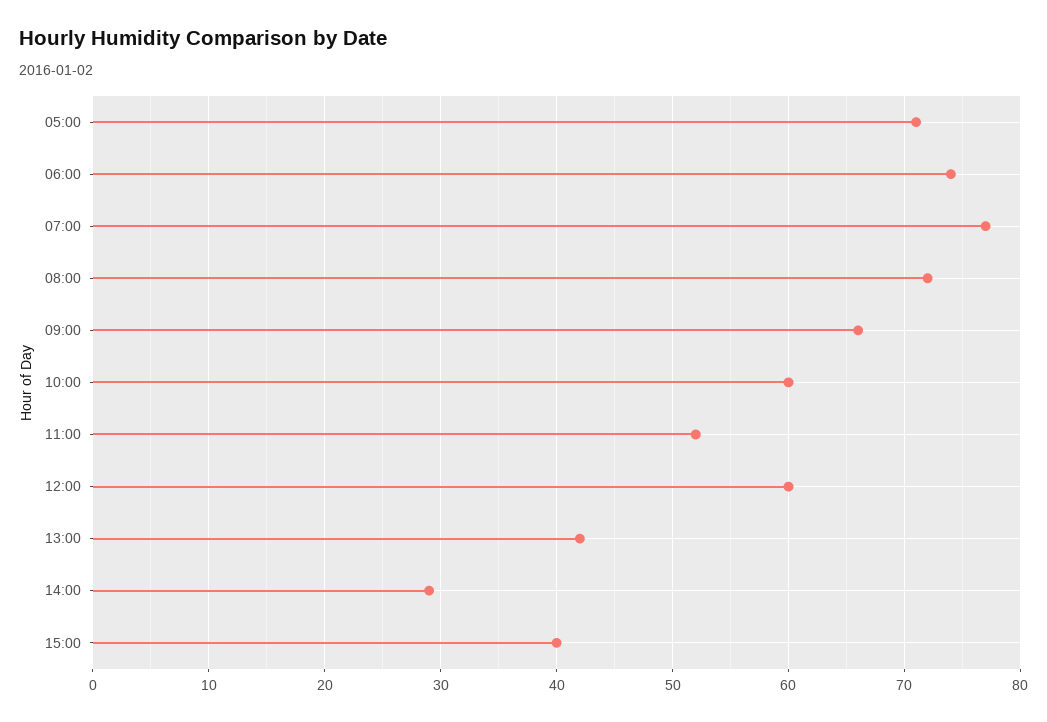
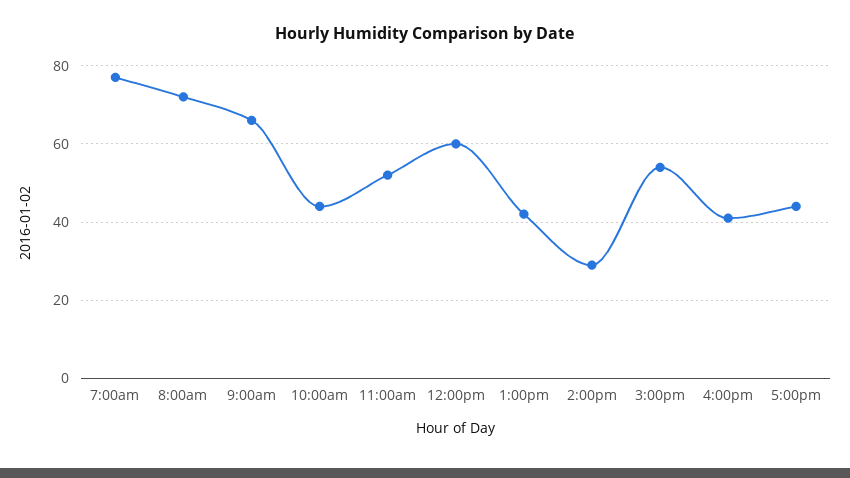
05:00: 71 -> none
06:00: 74 -> none
10:00: 60 -> 45
15:00: 40 -> 55
4:00pm: none -> 40
5:00pm: none -> 45

